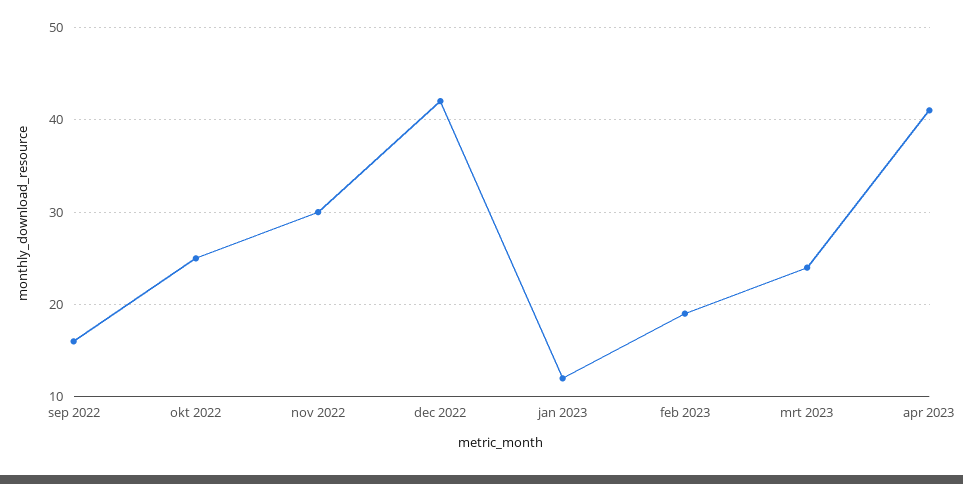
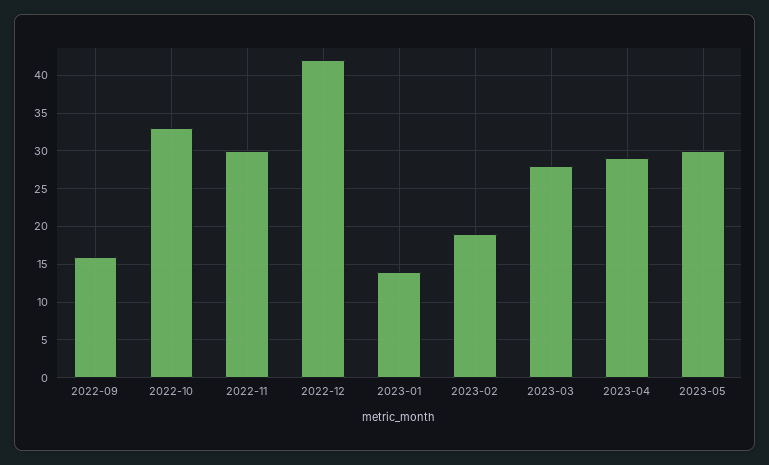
okt 2022: 25 -> 33
jan 2023: 12 -> 14
mrt 2023: 24 -> 28
apr 2023: 41 -> 29
2023-05: none -> 30

